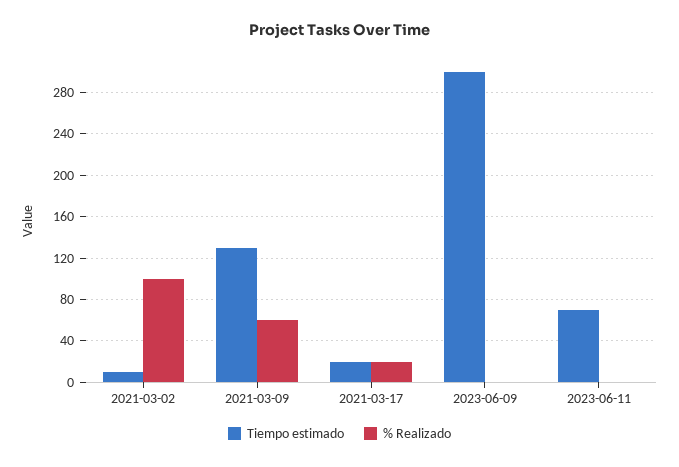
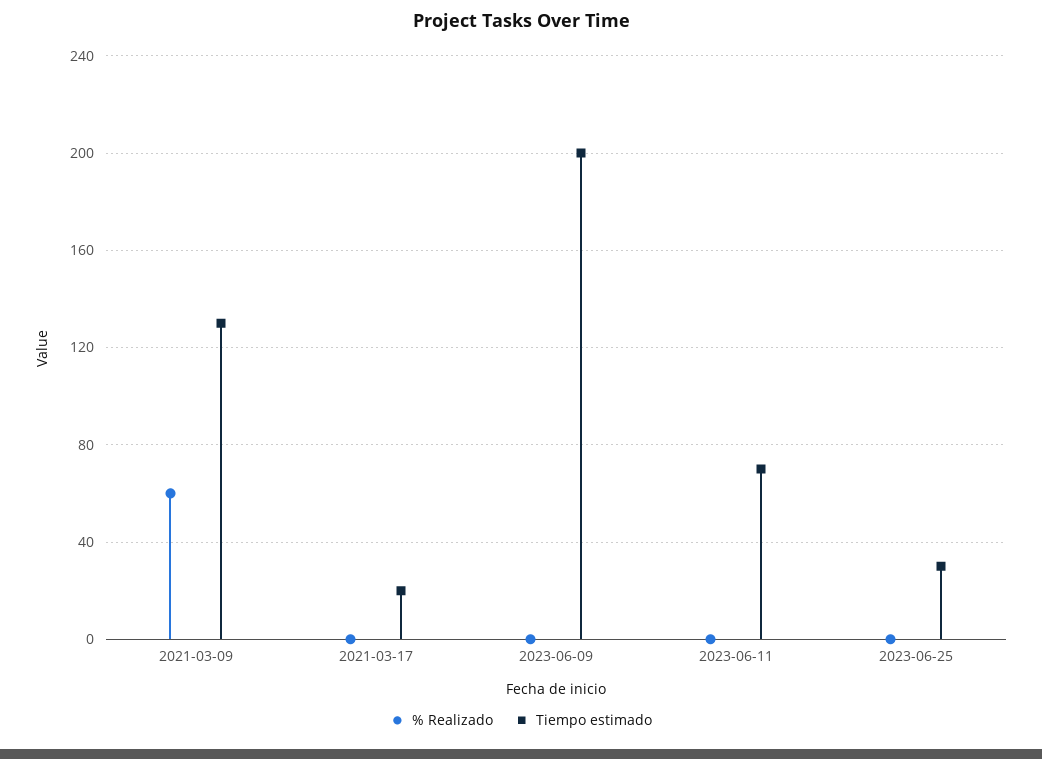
Tiempo estimado, 2021-03-02: 10 -> none
% Realizado, 2021-03-02: 100 -> none
% Realizado, 2021-03-17: 20 -> 0
Tiempo estimado, 2023-06-09: 300 -> 200
% Realizado, 2023-06-25: none -> 0
Tiempo estimado, 2023-06-25: none -> 30

